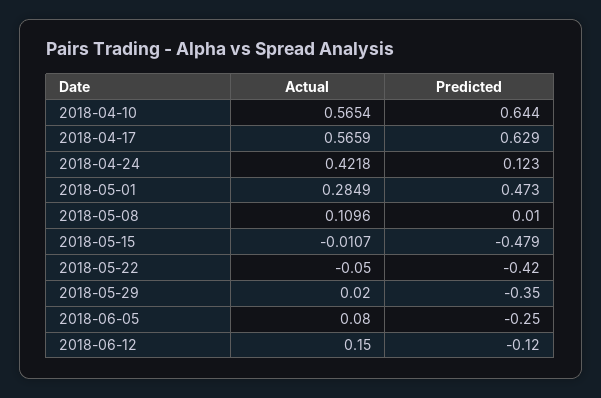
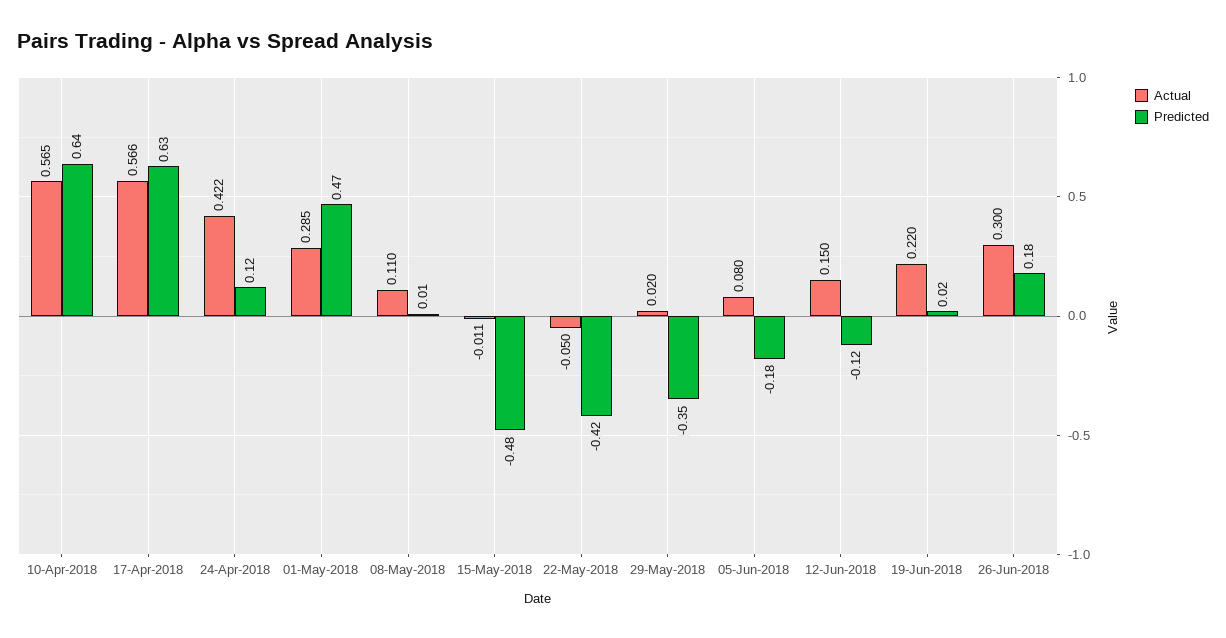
Predicted, 2018-06-05: -0.25 -> -0.18
Actual, 19-Jun-2018: none -> 0.22
Predicted, 19-Jun-2018: none -> 0.02
Actual, 26-Jun-2018: none -> 0.3
Predicted, 26-Jun-2018: none -> 0.18

